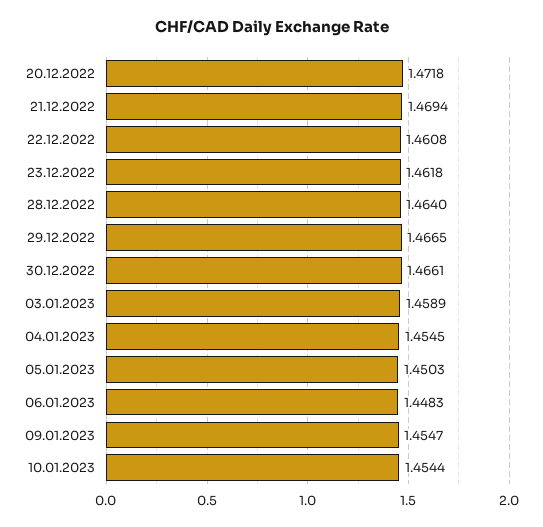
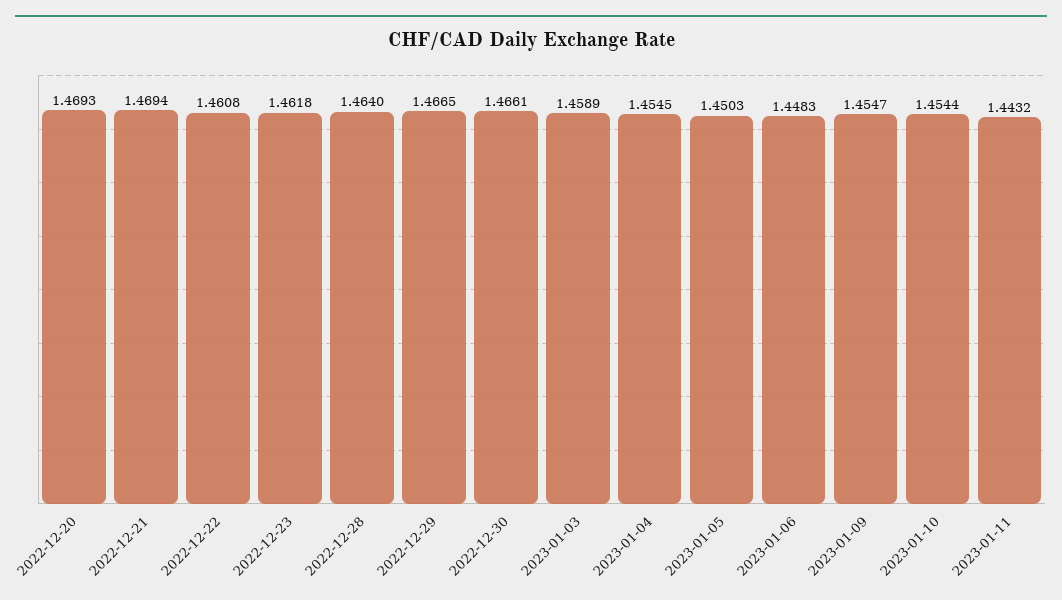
20.12.2022: 1.4718 -> 1.4693
2023-01-11: none -> 1.4432

